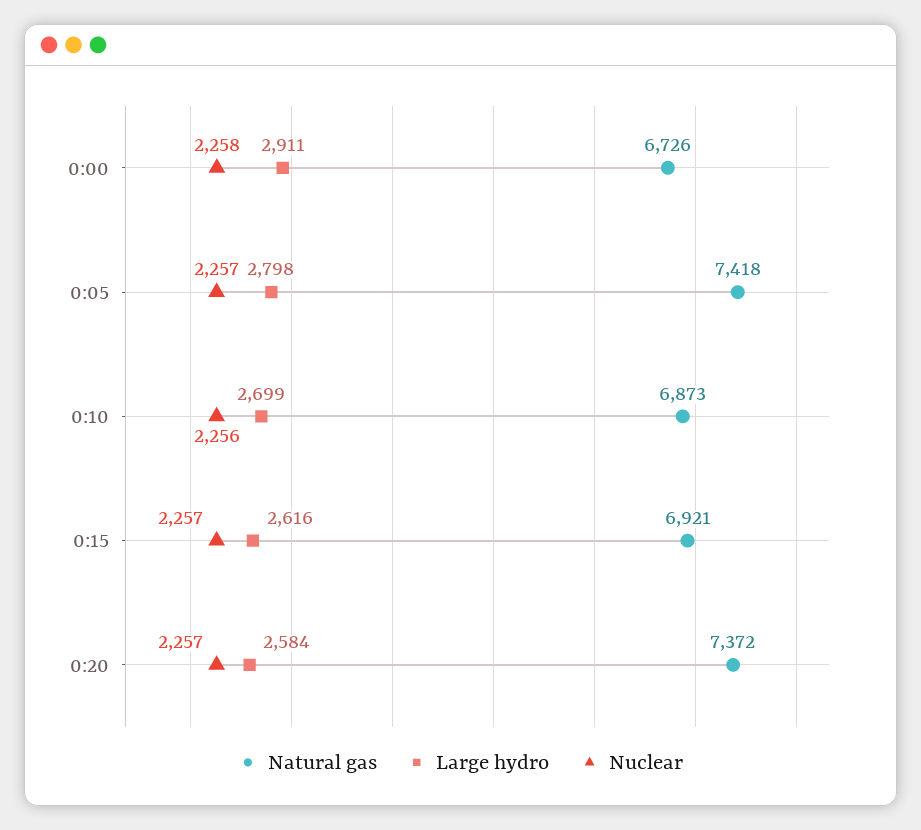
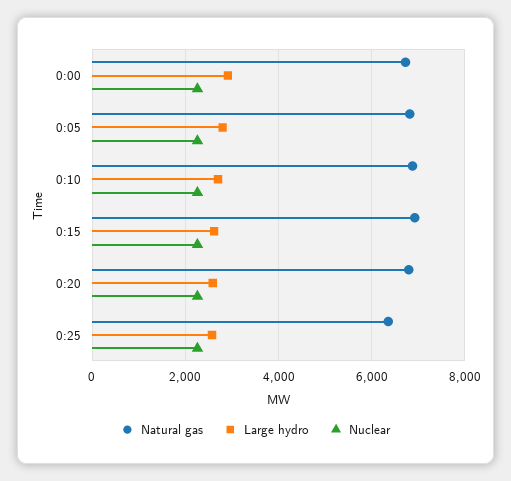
Natural gas, 0:05: 7418 -> 6800
Natural gas, 0:20: 7372 -> 6800
Natural gas, 0:25: none -> 6400
Large hydro, 0:25: none -> 2600
Nuclear, 0:25: none -> 2200

